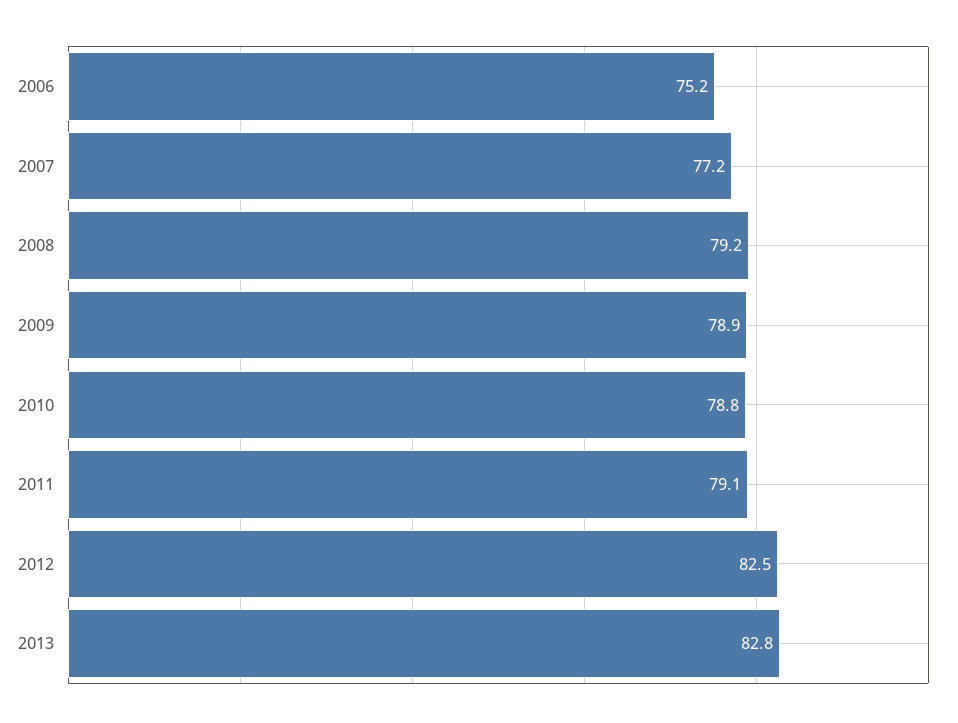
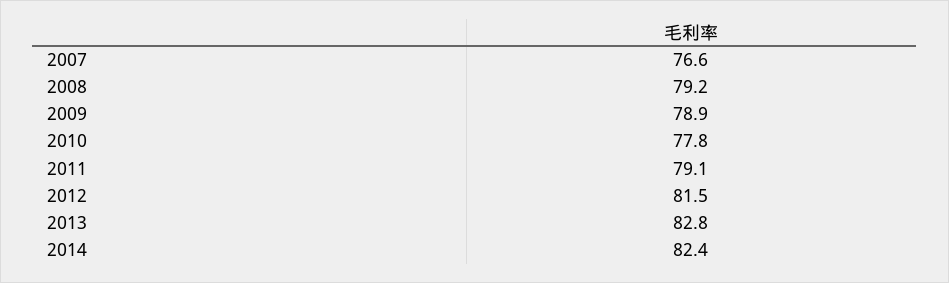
2006: 75.2 -> none
2007: 77.2 -> 76.6
2010: 78.8 -> 77.8
2012: 82.5 -> 81.5
2014: none -> 82.4

